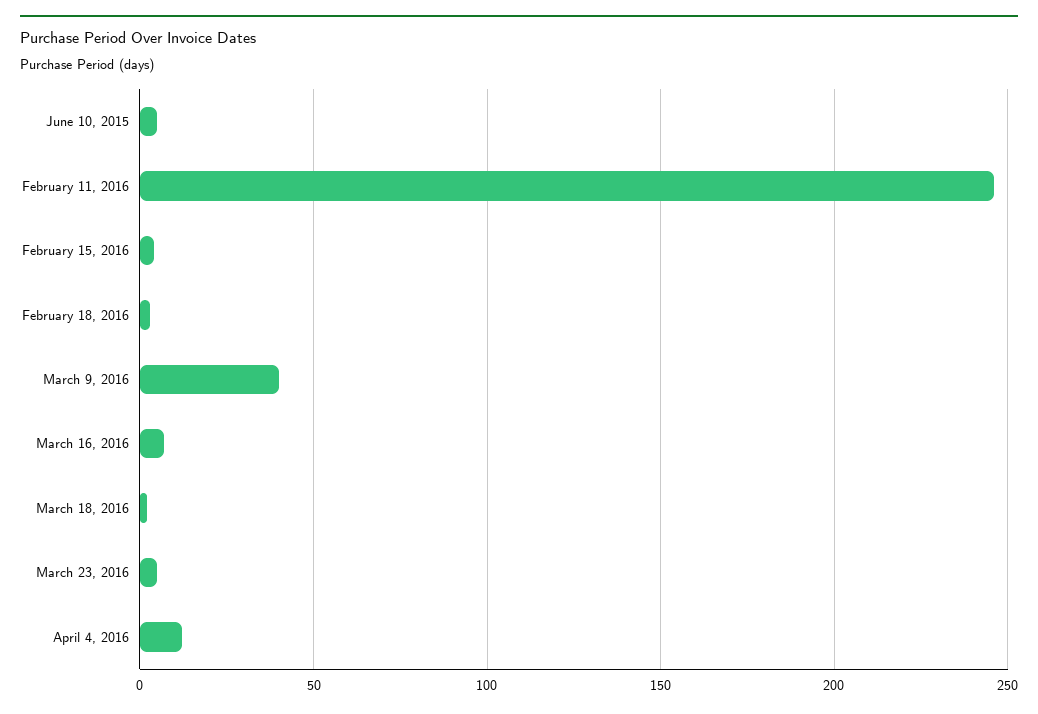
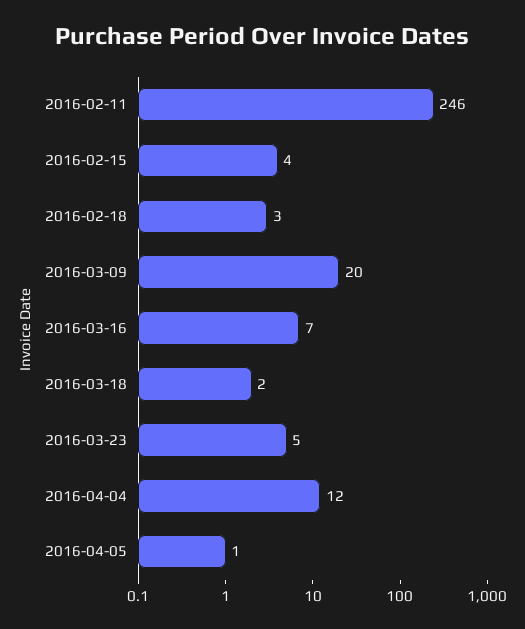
June 10, 2015: 5 -> none
March 9, 2016: 40 -> 20
2016-04-05: none -> 1

